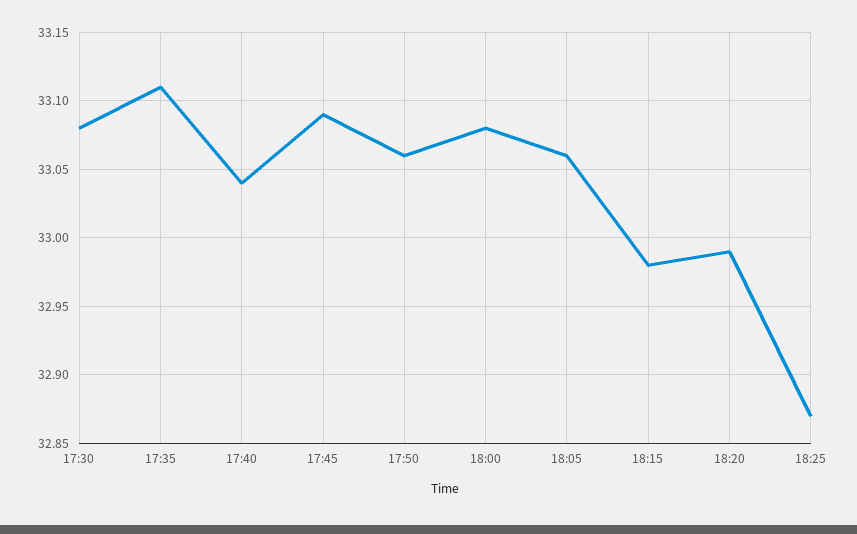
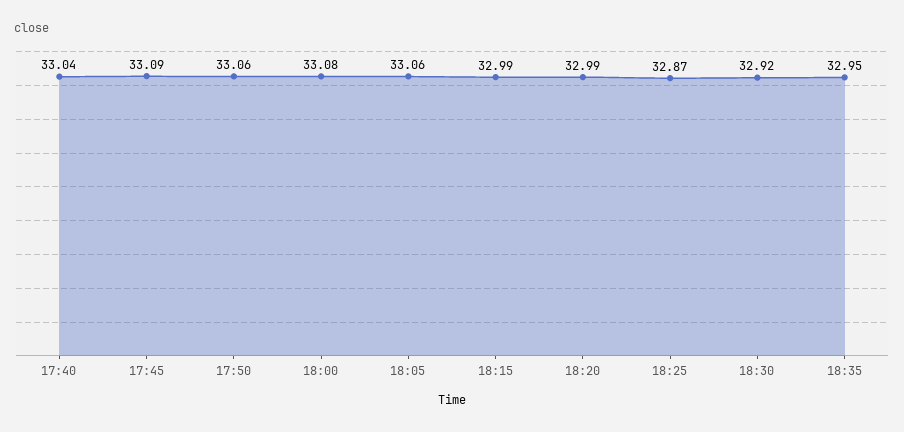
17:30: 33.08 -> none
17:35: 33.11 -> none
18:15: 32.98 -> 32.99
18:30: none -> 32.92
18:35: none -> 32.95

